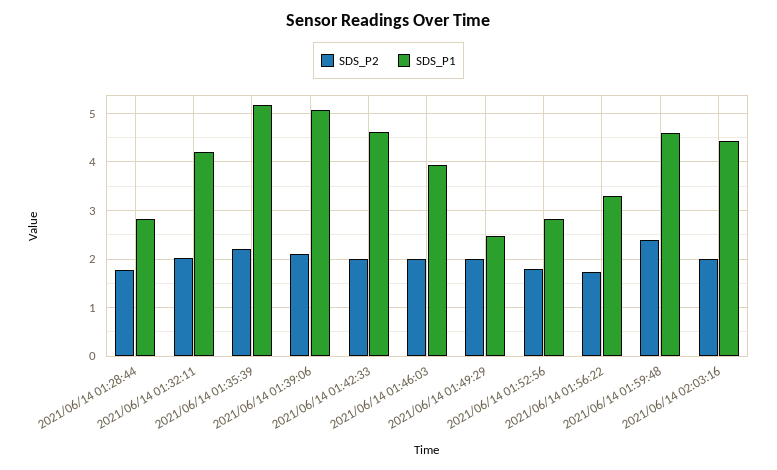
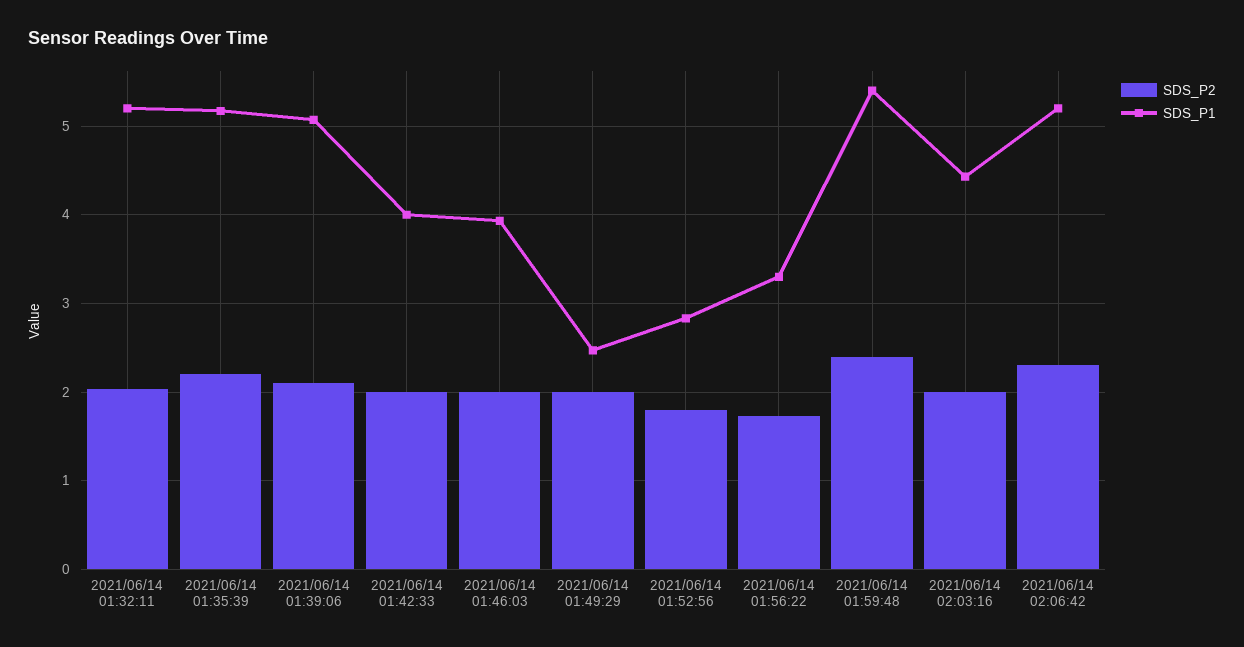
SDS_P2, 2021/06/14 01:28:44: 1.8 -> none
SDS_P1, 2021/06/14 01:28:44: 2.8 -> none
SDS_P1, 2021/06/14 01:32:11: 4.2 -> 5.2
SDS_P1, 2021/06/14 01:42:33: 4.6 -> 4
SDS_P1, 2021/06/14 01:59:48: 4.6 -> 5.4
SDS_P2, 2021/06/14 02:06:42: none -> 2.3
SDS_P1, 2021/06/14 02:06:42: none -> 5.2

